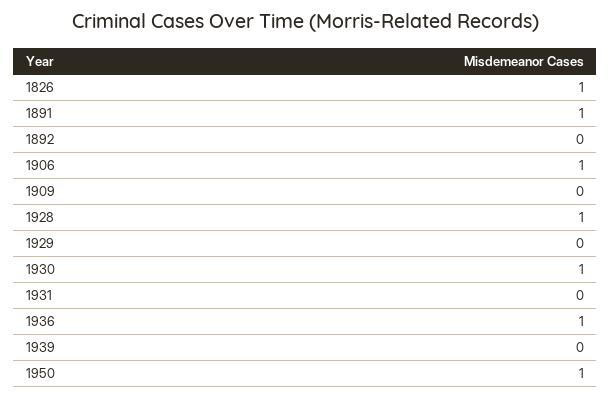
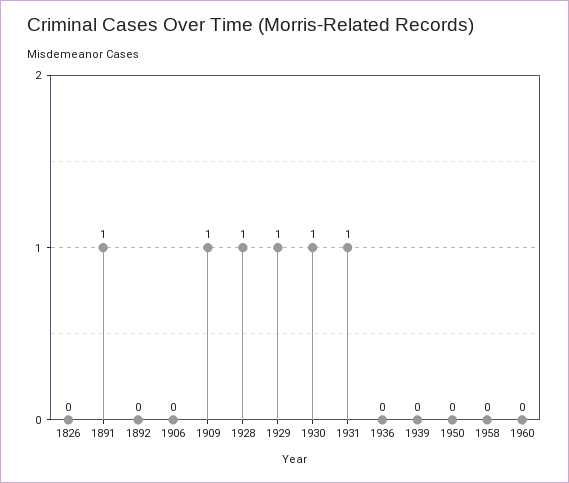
1826: 1 -> 0
1906: 1 -> 0
1909: 0 -> 1
1929: 0 -> 1
1931: 0 -> 1
1936: 1 -> 0
1950: 1 -> 0
1958: none -> 0
1960: none -> 0

